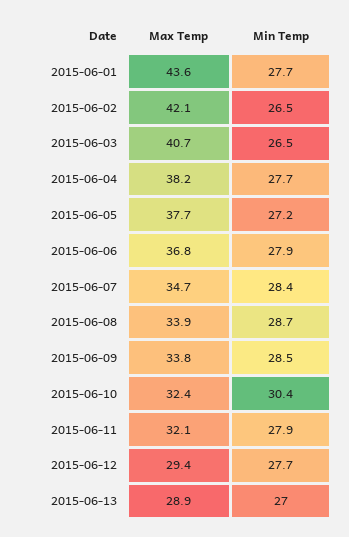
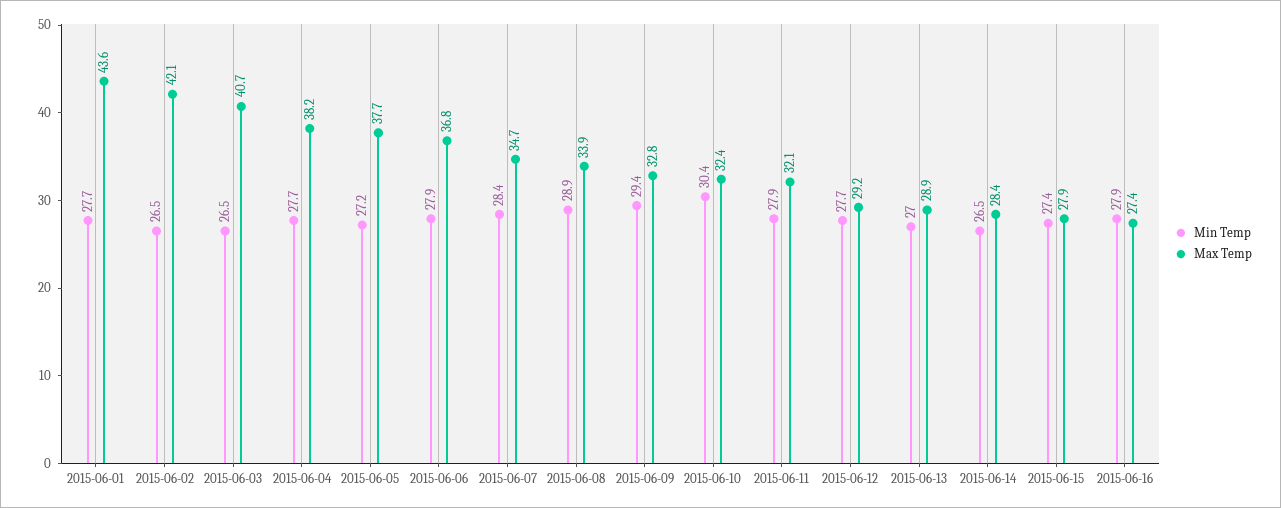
Min Temp, 2015-06-08: 28.7 -> 28.9
Max Temp, 2015-06-09: 33.8 -> 32.8
Min Temp, 2015-06-09: 28.5 -> 29.4
Max Temp, 2015-06-12: 29.4 -> 29.2
Min Temp, 2015-06-14: none -> 26.5
Max Temp, 2015-06-14: none -> 28.4
Min Temp, 2015-06-15: none -> 27.4
Max Temp, 2015-06-15: none -> 27.9
Min Temp, 2015-06-16: none -> 27.9
Max Temp, 2015-06-16: none -> 27.4

